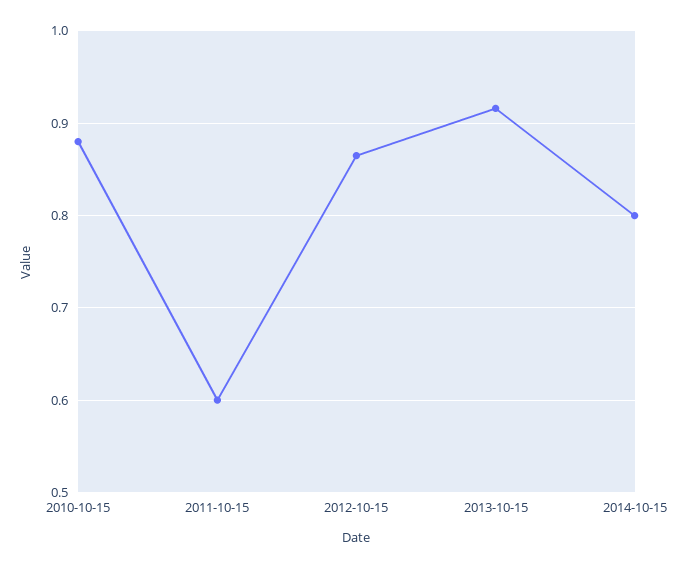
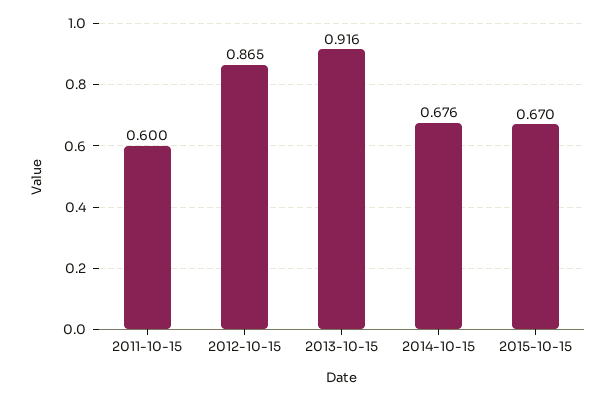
2010-10-15: 0.88 -> none
2014-10-15: 0.8 -> 0.676
2015-10-15: none -> 0.67

